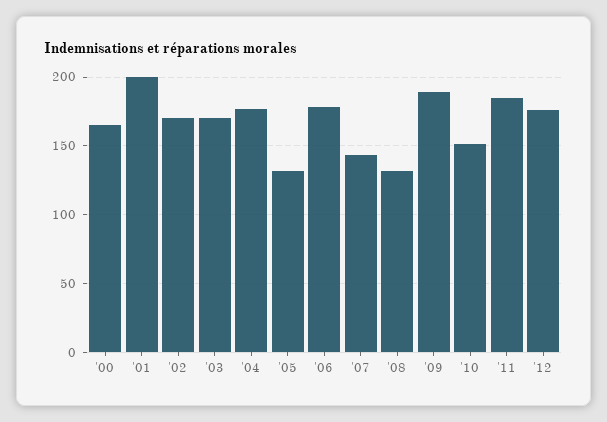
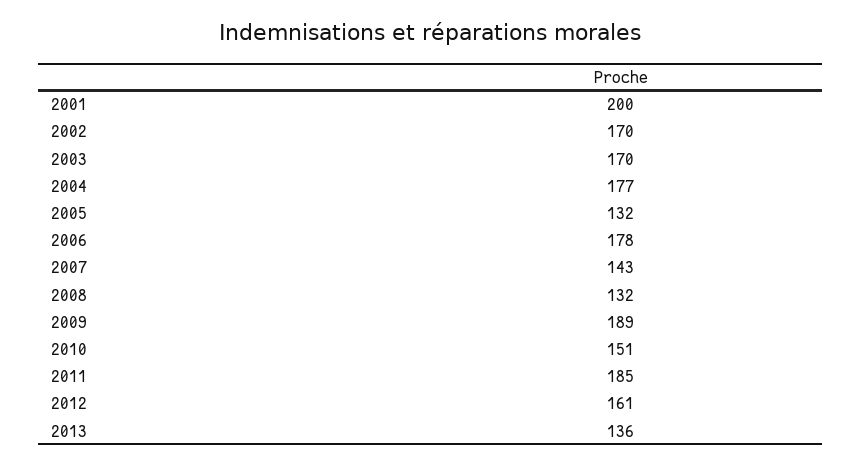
'00: 165 -> none
'12: 175 -> 161
2013: none -> 136

